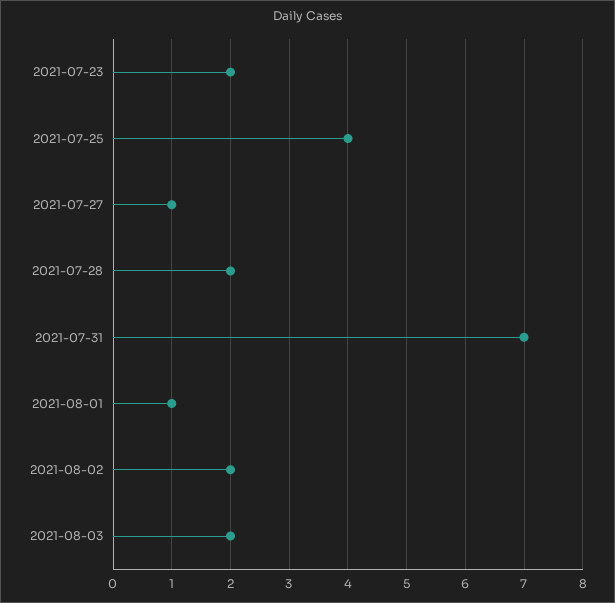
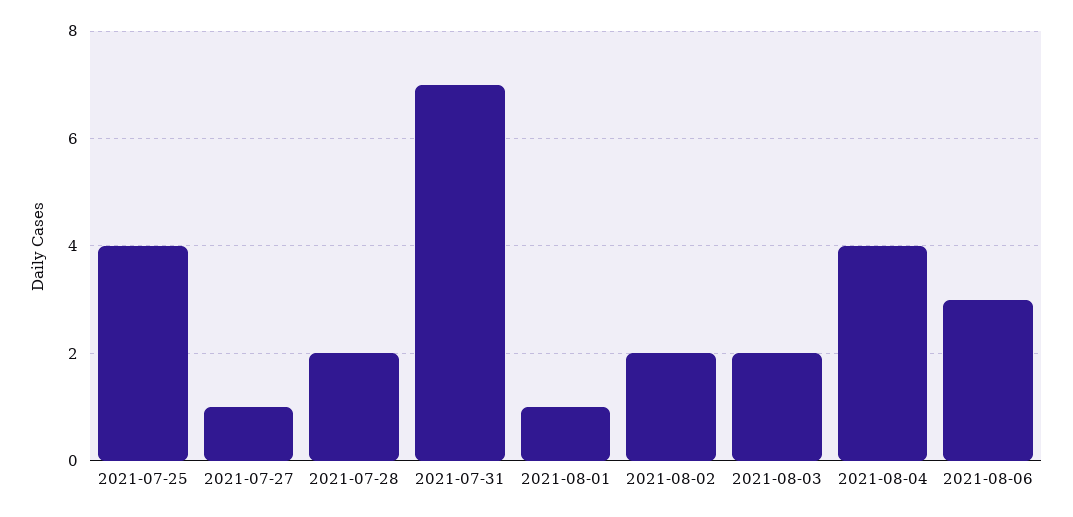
2021-07-23: 2 -> none
2021-08-04: none -> 4
2021-08-06: none -> 3

